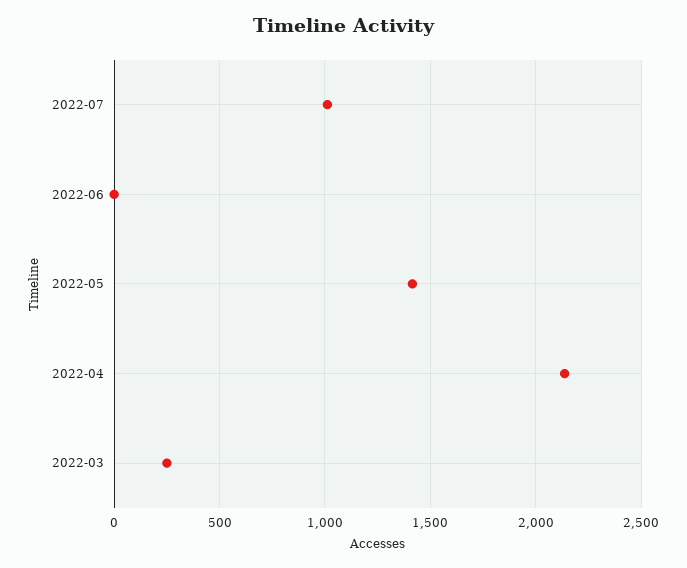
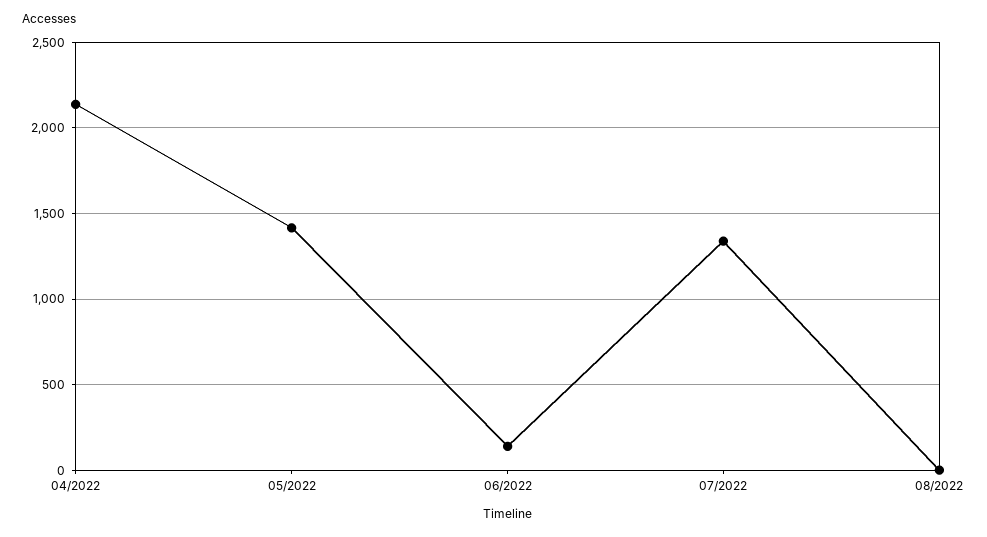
2022-07: 1000 -> 1350
2022-06: 0 -> 150
2022-03: 250 -> none
08/2022: none -> 0

